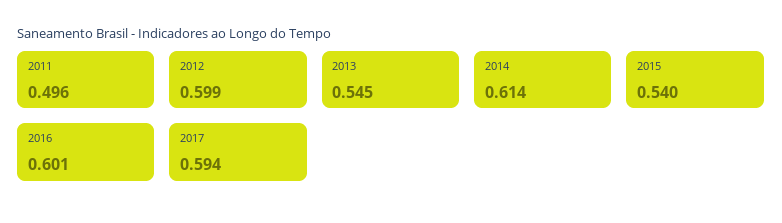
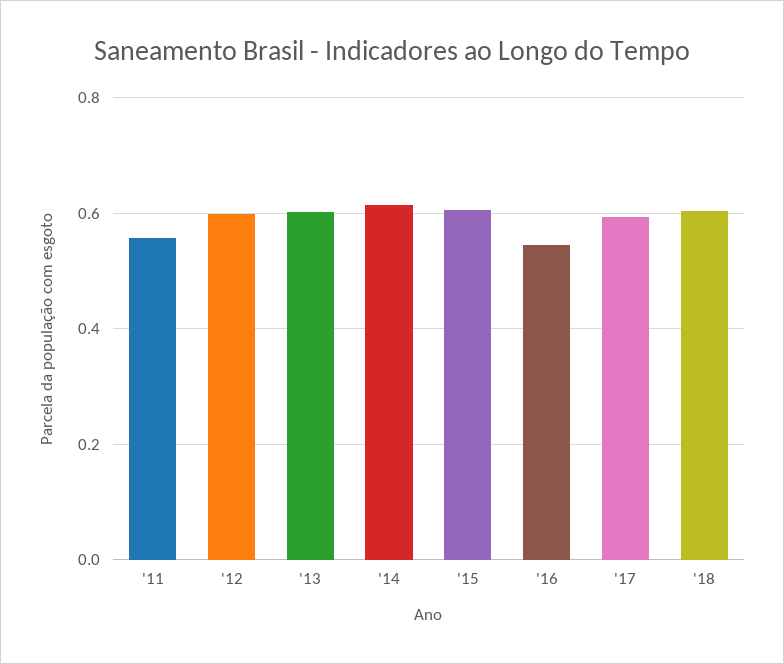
2011: 0.496 -> 0.56
2013: 0.545 -> 0.6
2015: 0.54 -> 0.6
2016: 0.601 -> 0.54
'18: none -> 0.6

